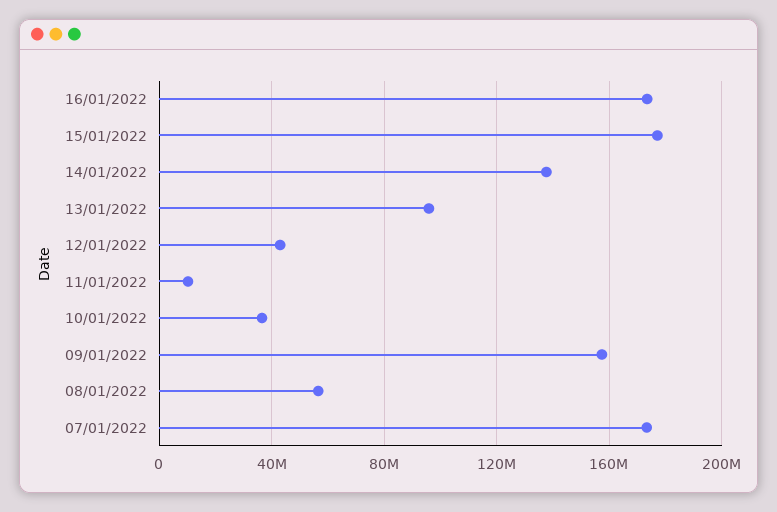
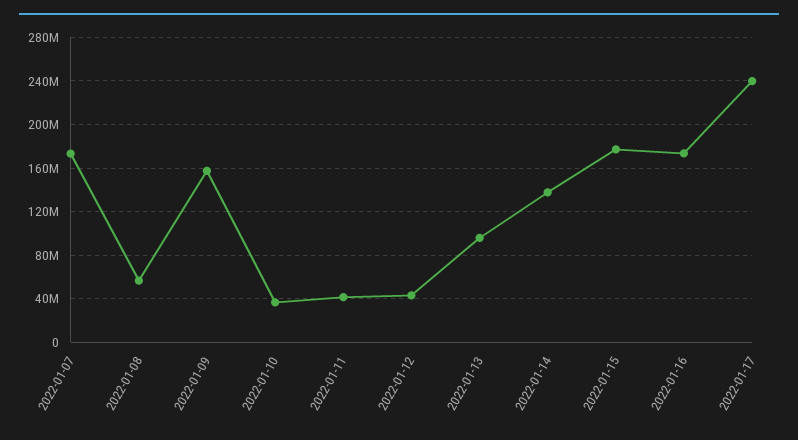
11/01/2022: 10000000 -> 40000000
2022-01-17: none -> 240000000

